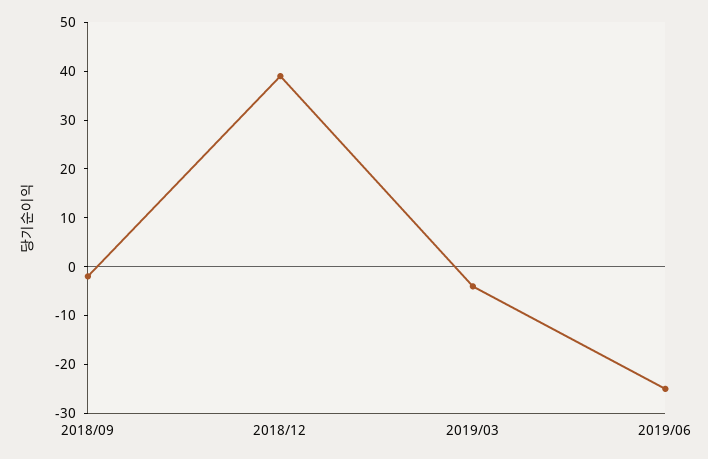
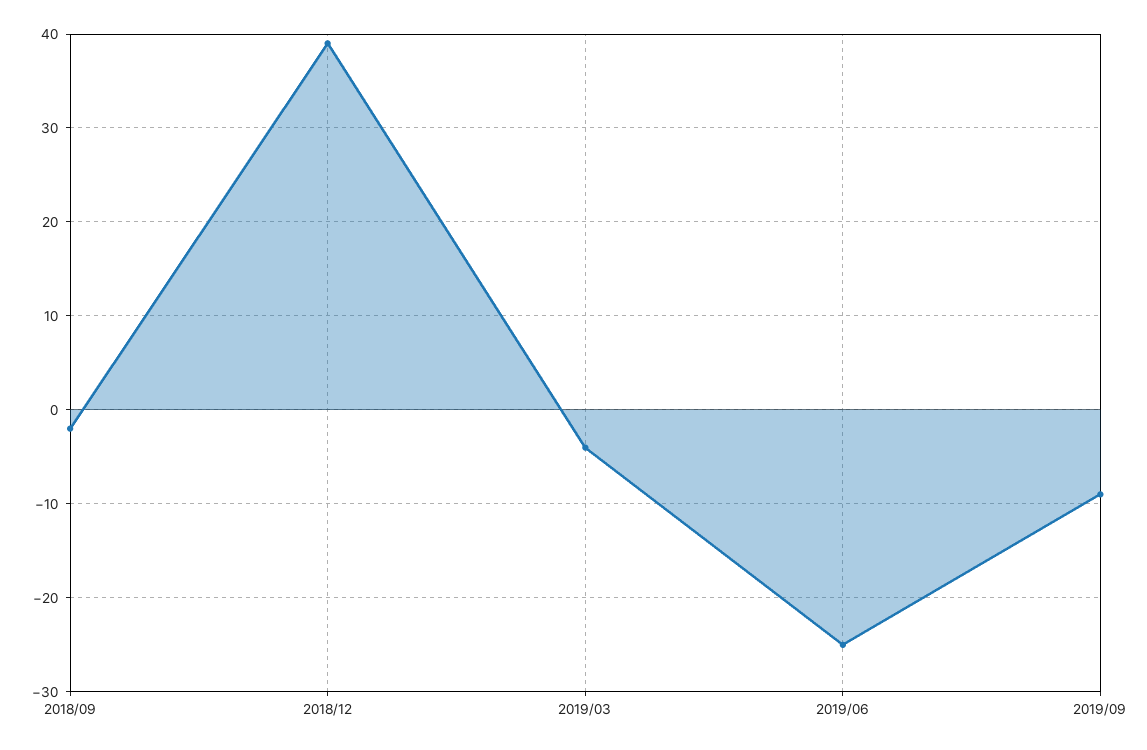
2019/09: none -> -9

